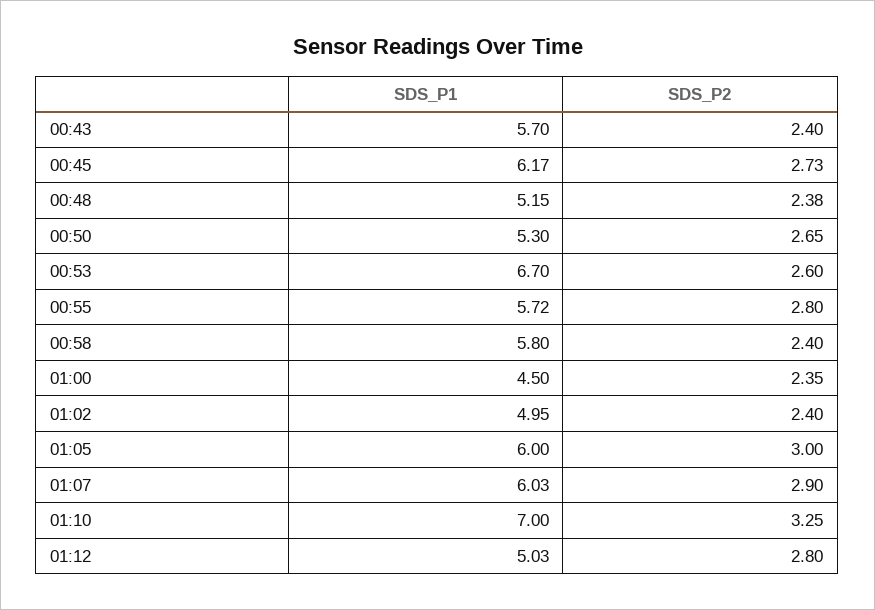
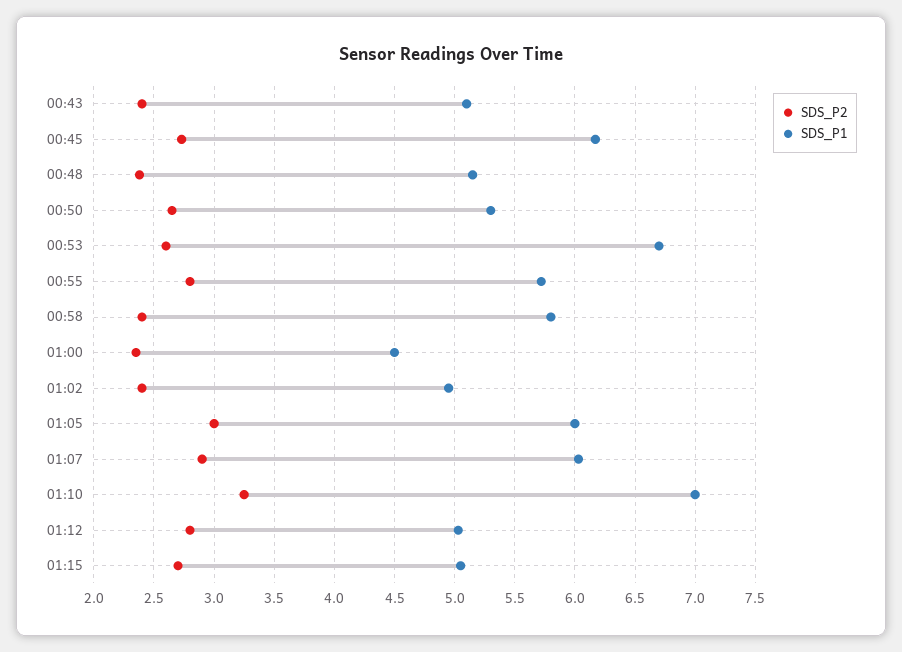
SDS_P1, 00:43: 5.7 -> 5.1
SDS_P2, 01:15: none -> 2.7
SDS_P1, 01:15: none -> 5.05

